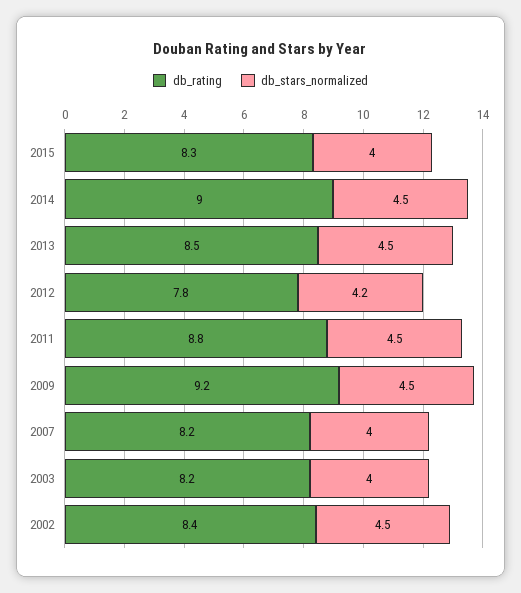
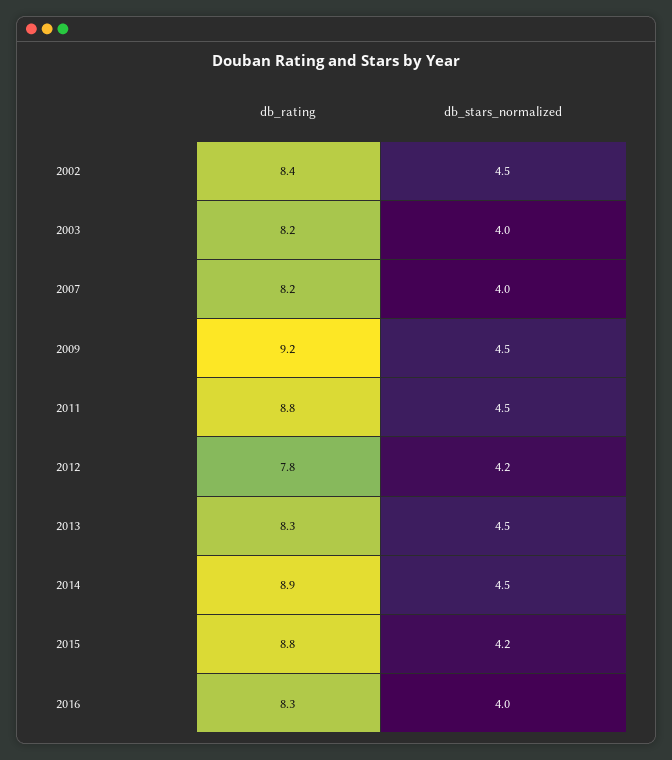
db_rating, 2015: 8.3 -> 8.8
db_stars_normalized, 2015: 4 -> 4.2
db_rating, 2014: 9 -> 8.9
db_rating, 2013: 8.5 -> 8.3
db_rating, 2016: none -> 8.3
db_stars_normalized, 2016: none -> 4

